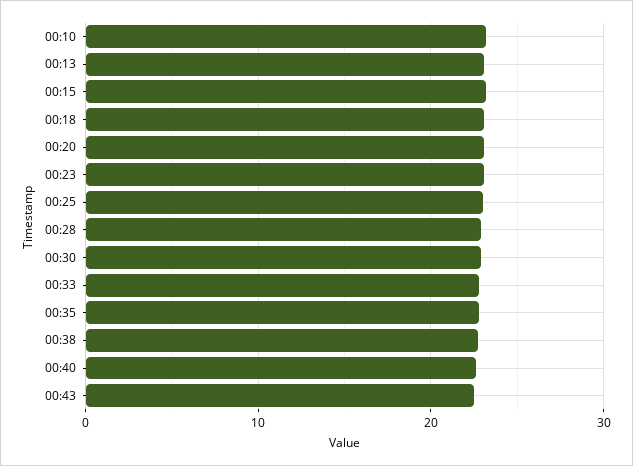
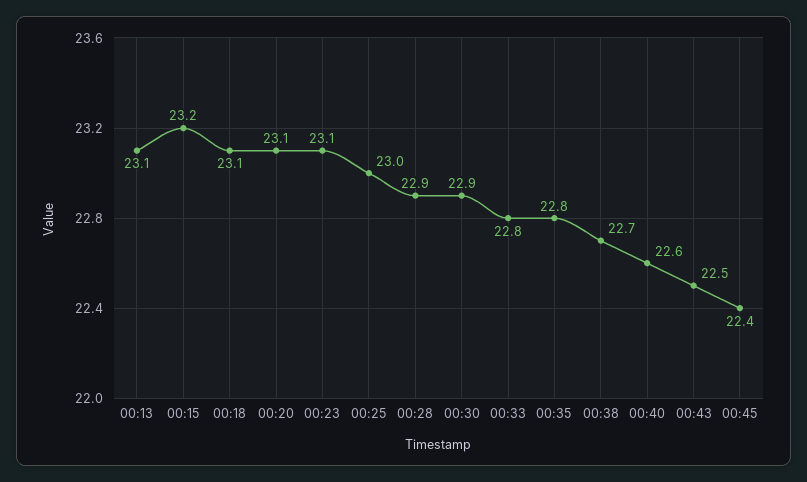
00:10: 23 -> none
00:45: none -> 22.4

